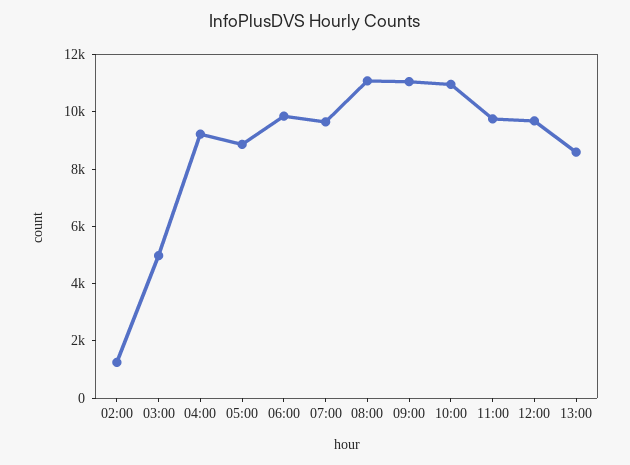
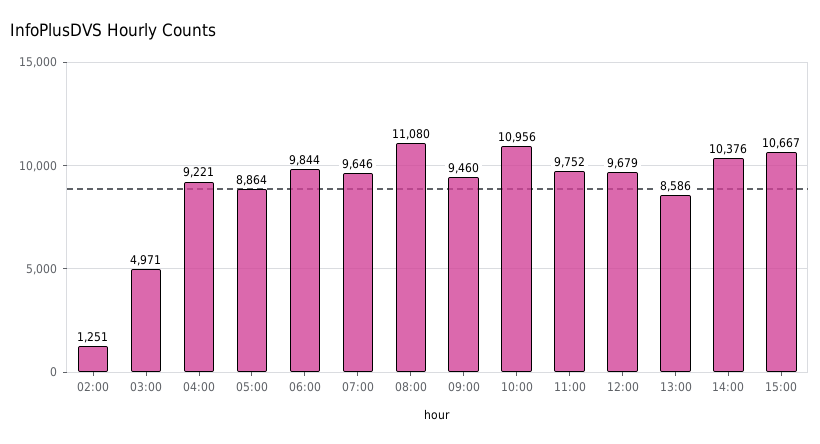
09:00: 11000 -> 9460
14:00: none -> 10376
15:00: none -> 10667

